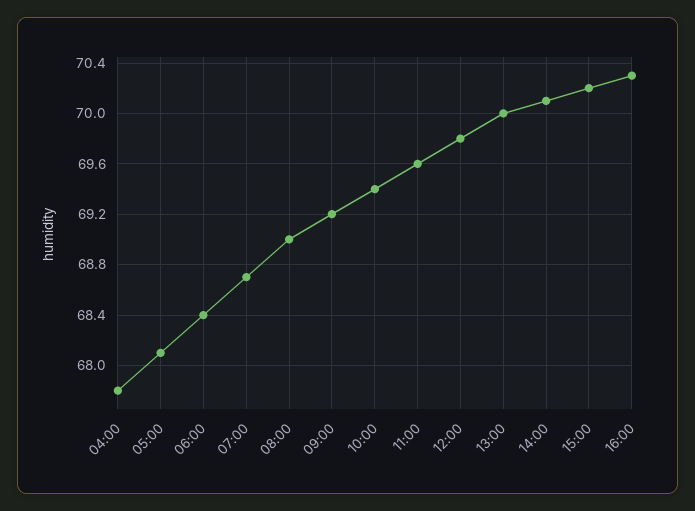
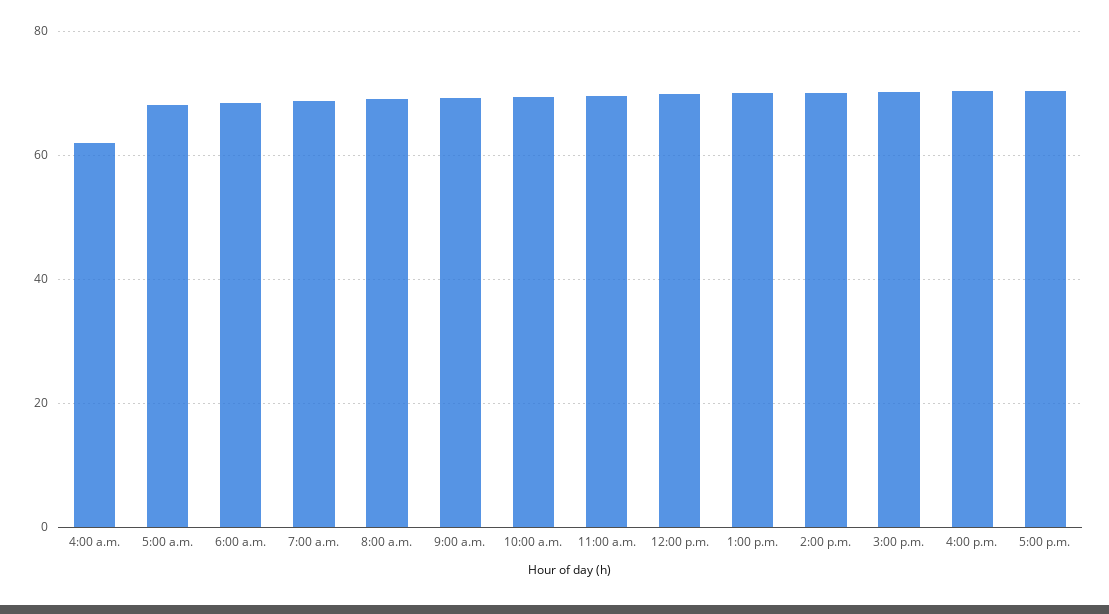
04:00: 67.8 -> 62
5:00 p.m.: none -> 70

